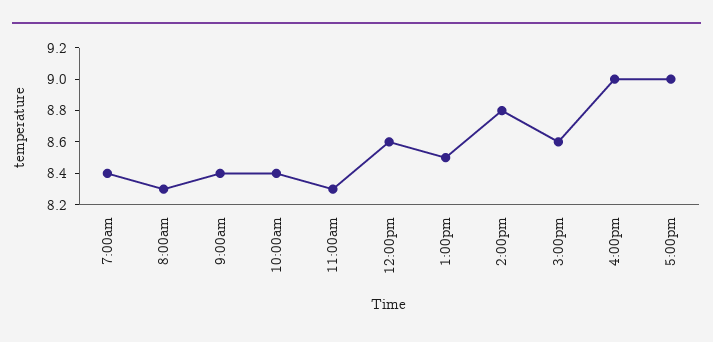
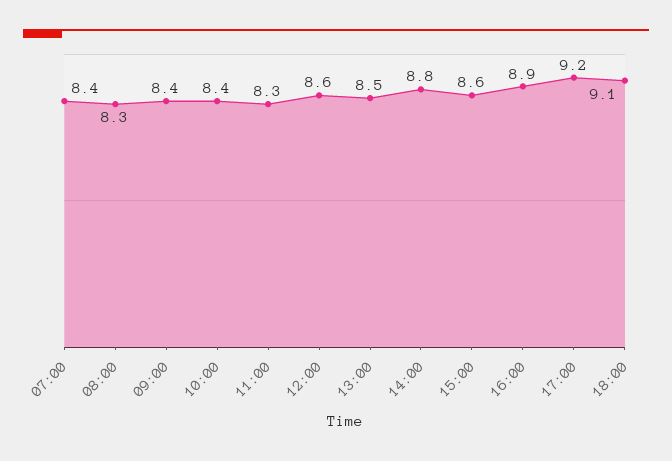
4:00pm: 9 -> 8.9
5:00pm: 9 -> 9.2
18:00: none -> 9.1

